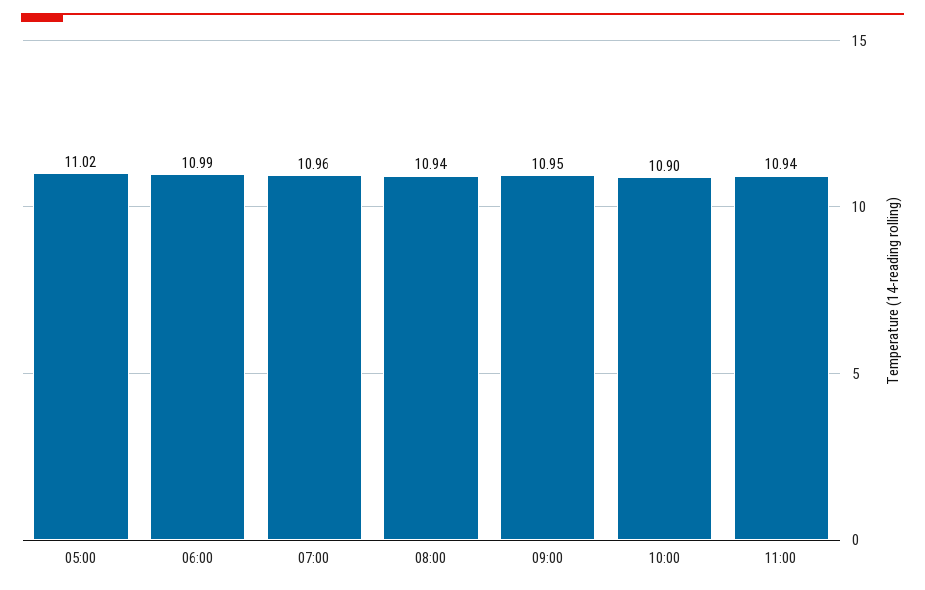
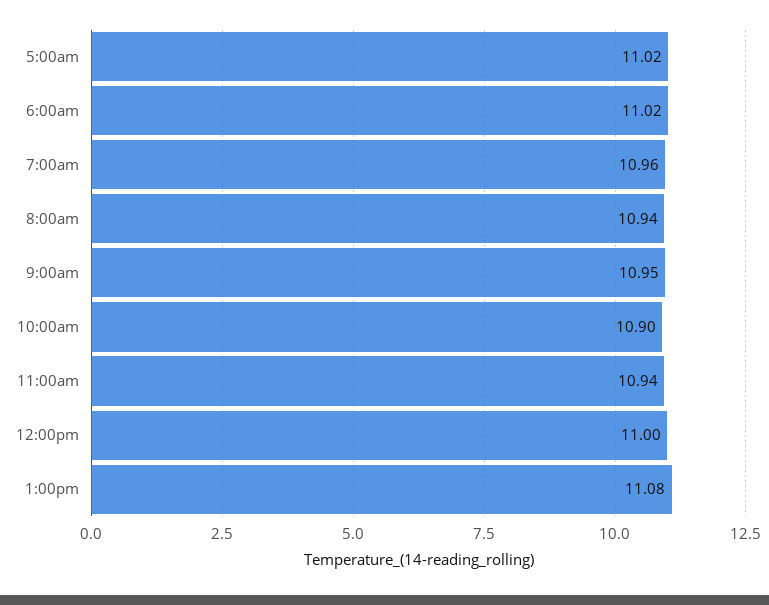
06:00: 10.99 -> 11.02
12:00pm: none -> 11
1:00pm: none -> 11.08

